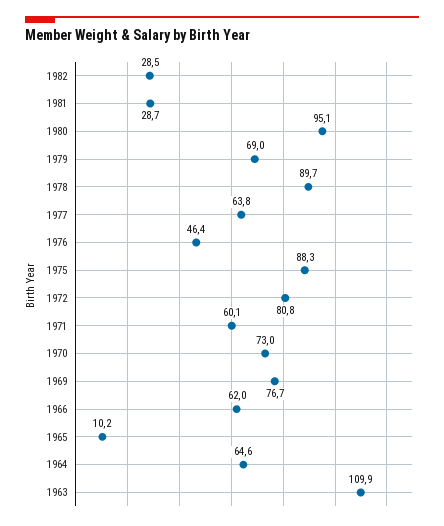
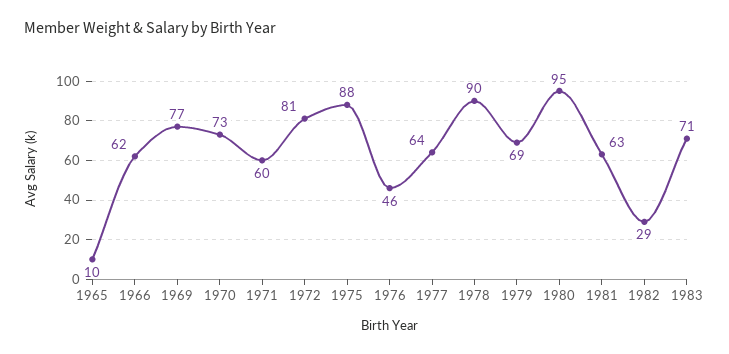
1981: 28.7 -> 63
1964: 64.6 -> none
1963: 109.9 -> none
1983: none -> 71

